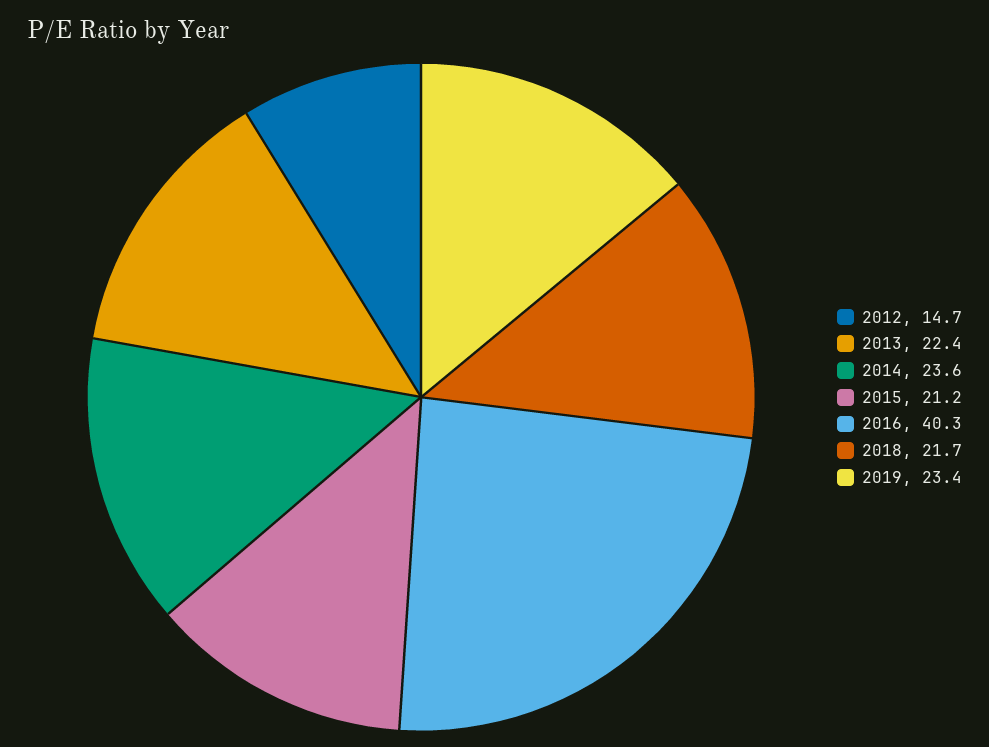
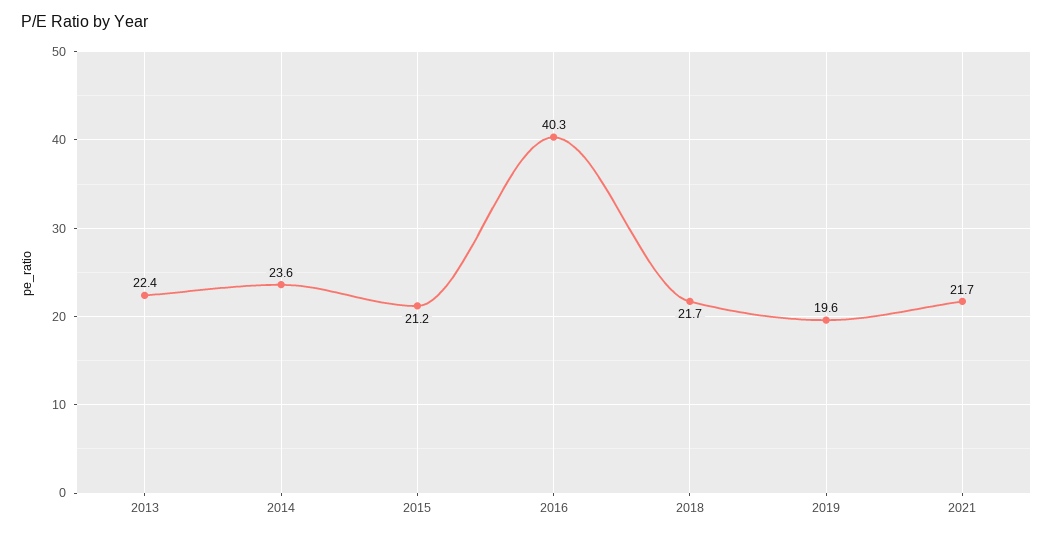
2012: 14.7 -> none
2019: 23.4 -> 19.6
2021: none -> 21.7

